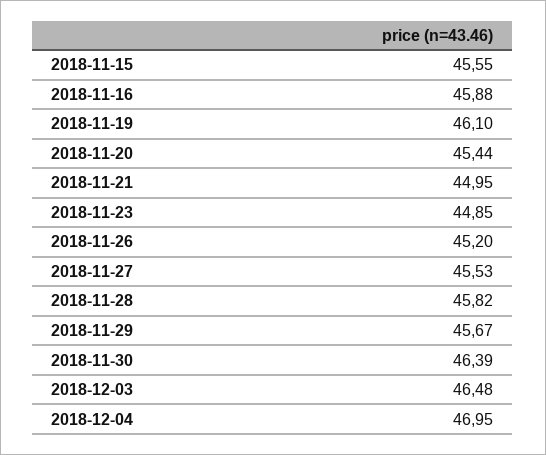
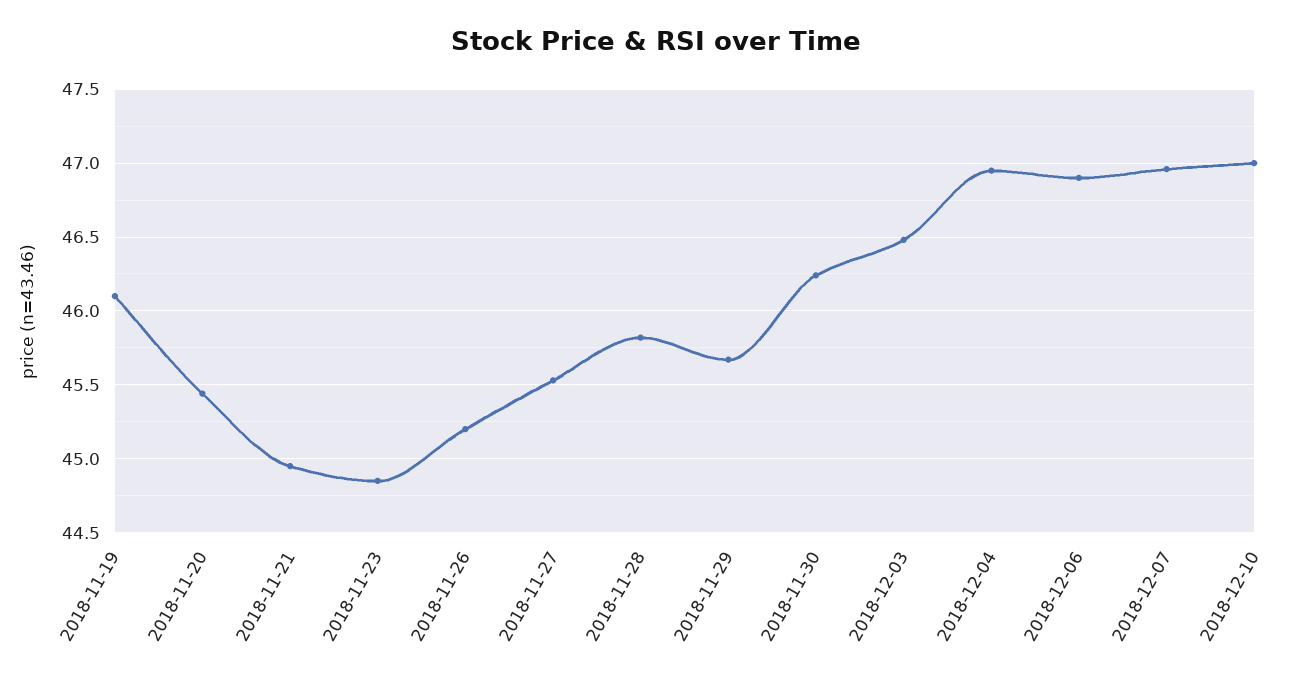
2018-11-15: 45.55 -> none
2018-11-16: 45.88 -> none
2018-11-30: 46.39 -> 46.25
2018-12-06: none -> 46.9
2018-12-07: none -> 46.95
2018-12-10: none -> 47

